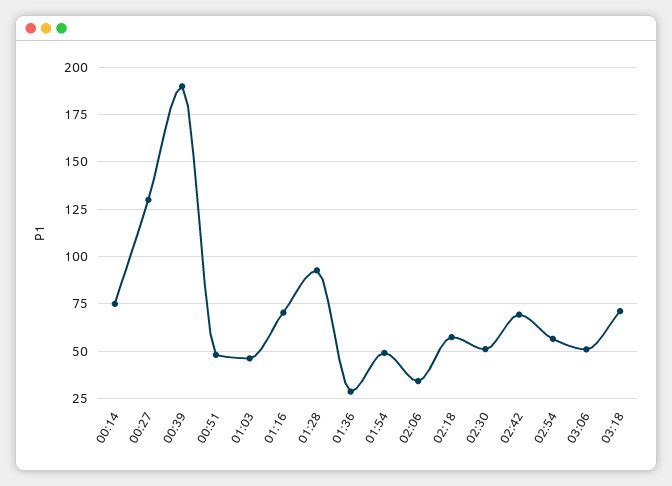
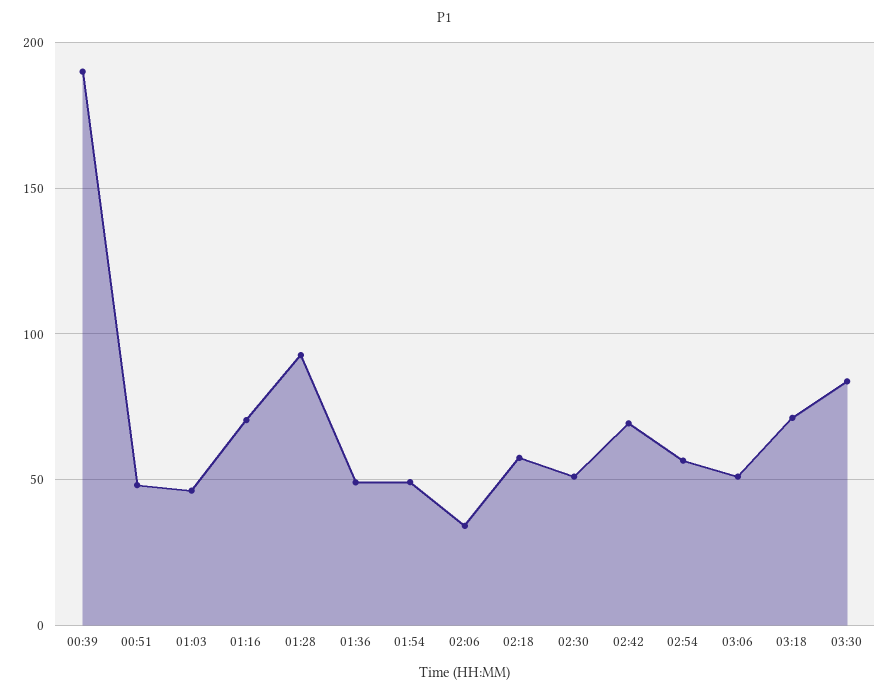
00:14: 75 -> none
00:27: 130 -> none
01:36: 30 -> 50
03:30: none -> 85

